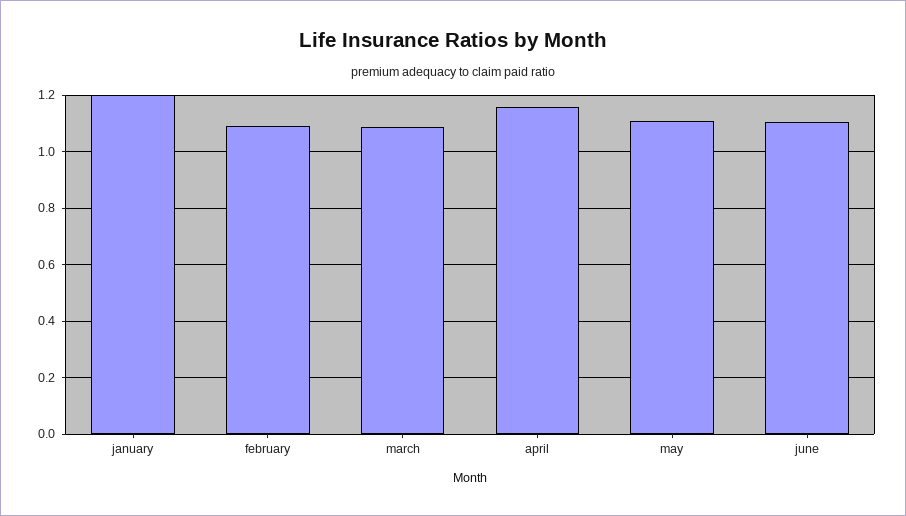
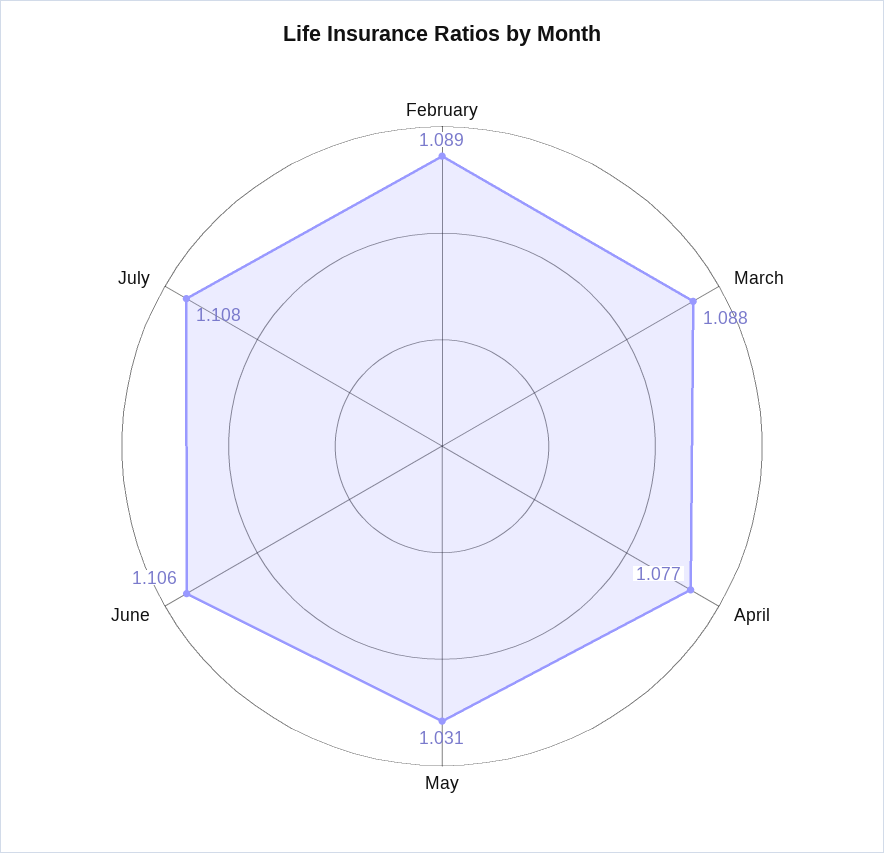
january: 1.2 -> none
april: 1.15 -> 1.077
may: 1.1 -> 1.031
July: none -> 1.108

